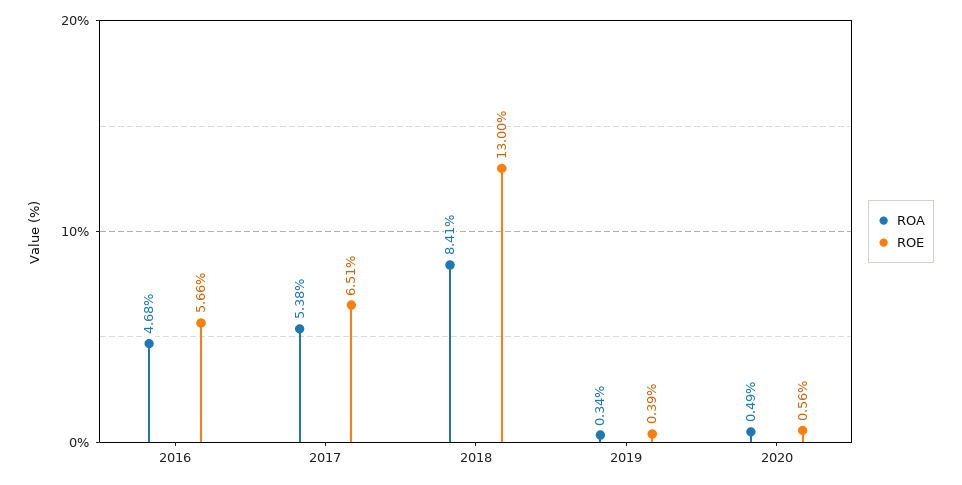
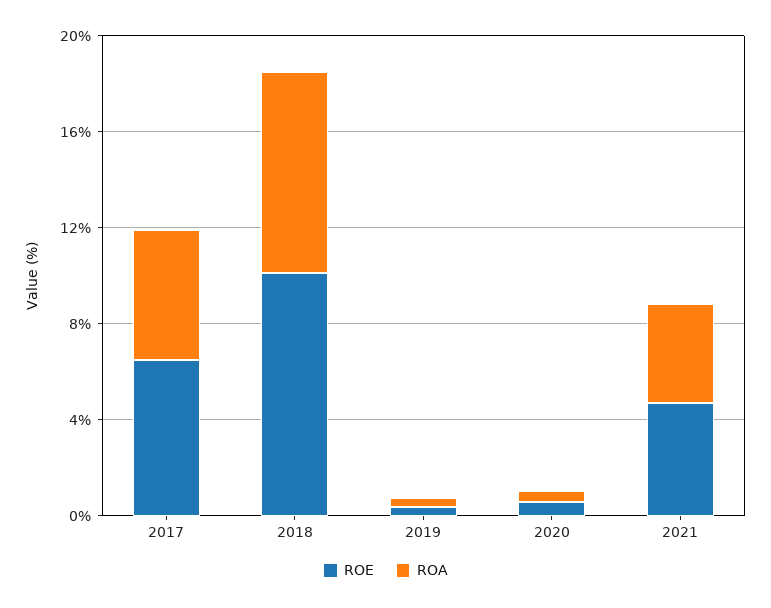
ROA, 2016: 4.68 -> none
ROE, 2016: 5.66 -> none
ROE, 2018: 13 -> 10
ROE, 2021: none -> 5
ROA, 2021: none -> 4

